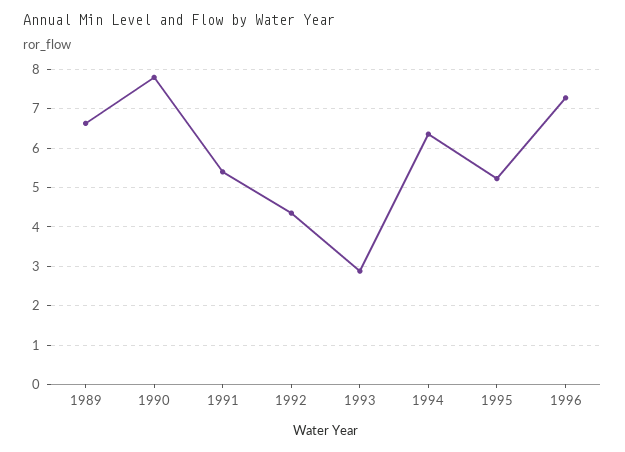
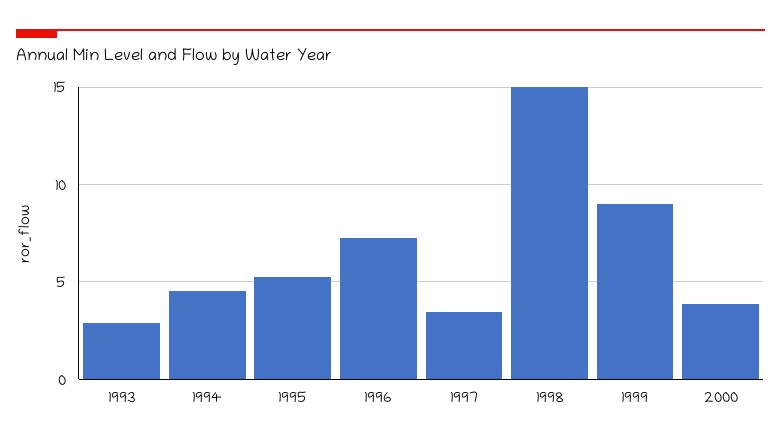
1989: 6.6 -> none
1990: 7.8 -> none
1991: 5.4 -> none
1992: 4.4 -> none
1994: 6.4 -> 4.5
1997: none -> 3.5
1998: none -> 15
1999: none -> 9
2000: none -> 4

